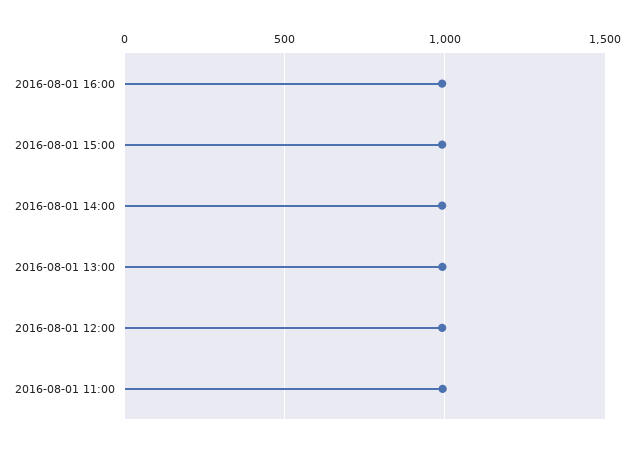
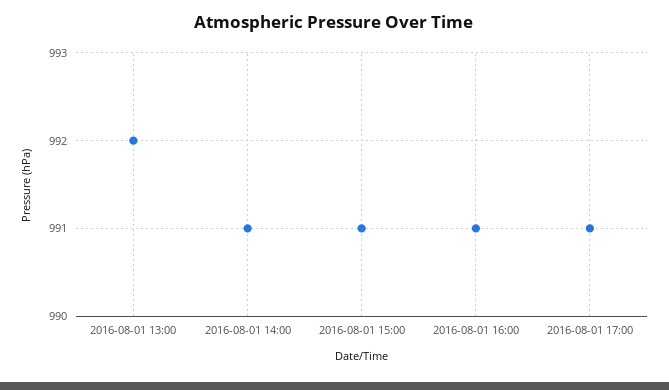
2016-08-01 12:00: 1000 -> none
2016-08-01 11:00: 1000 -> none
2016-08-01 17:00: none -> 991

